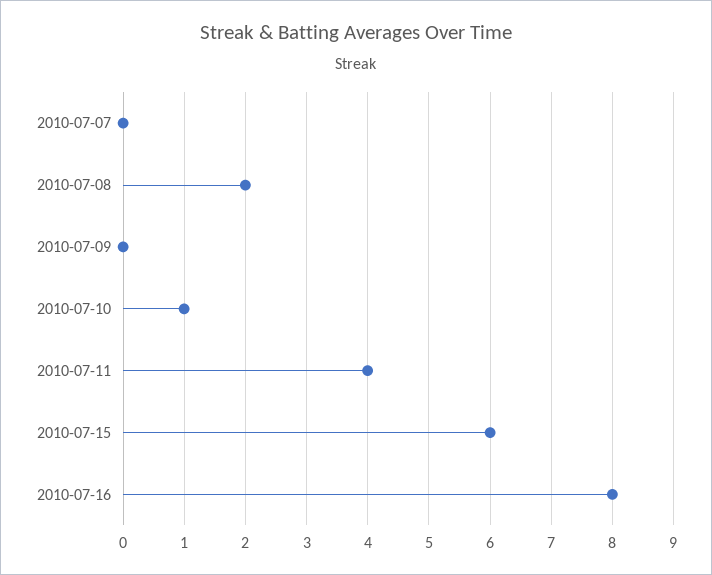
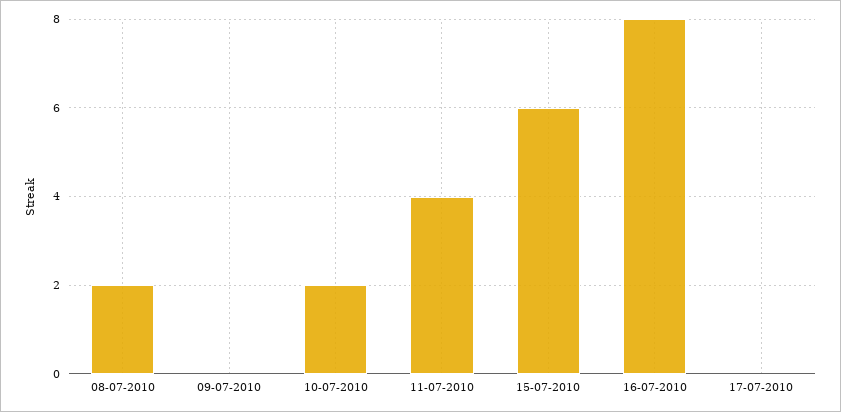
2010-07-07: 0 -> none
2010-07-10: 1 -> 2
17-07-2010: none -> 0

